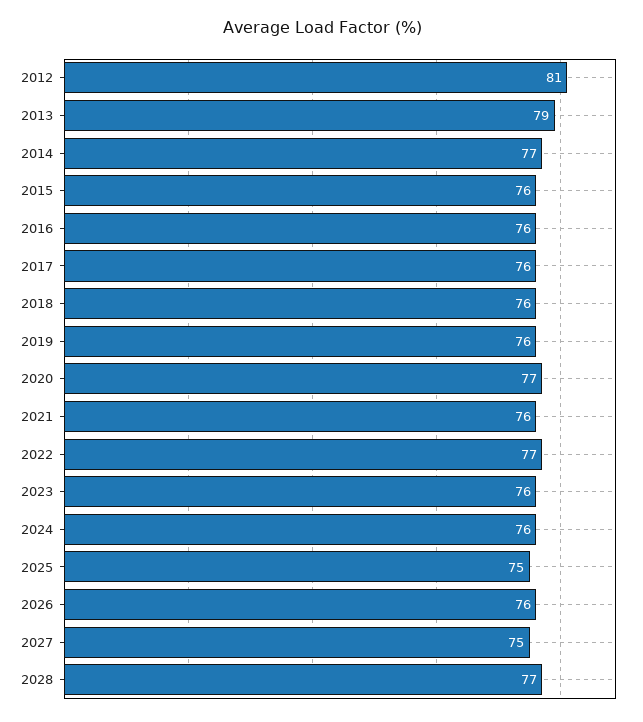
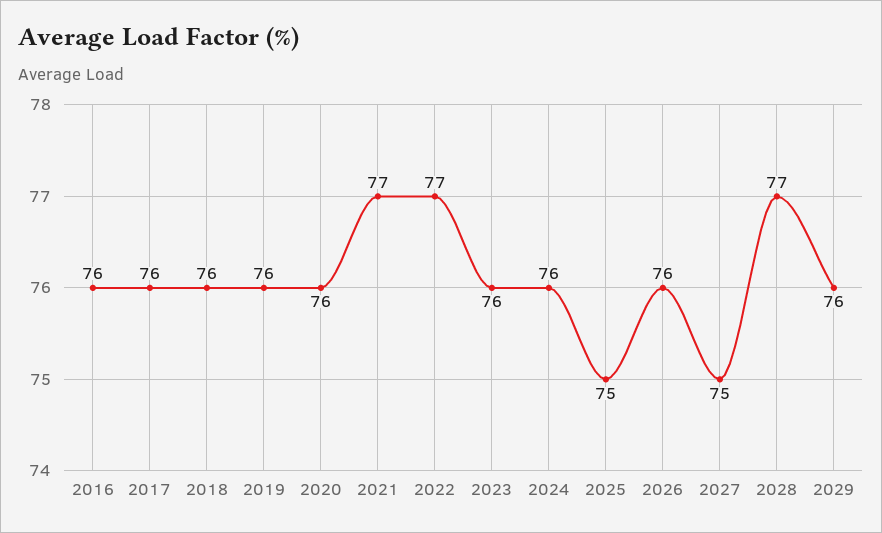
2012: 81 -> none
2013: 79 -> none
2014: 77 -> none
2015: 76 -> none
2020: 77 -> 76
2021: 76 -> 77
2029: none -> 76

